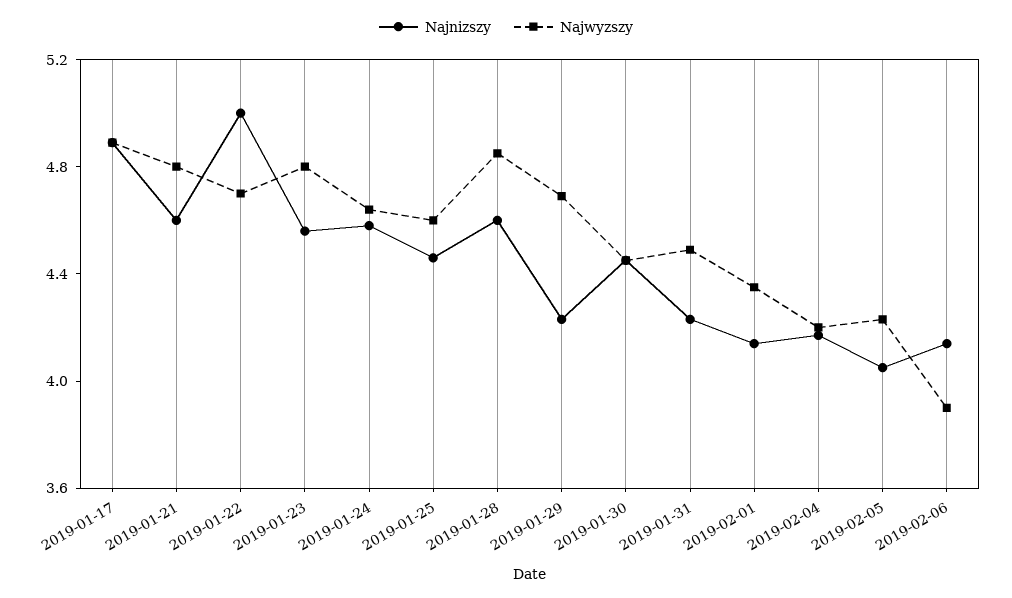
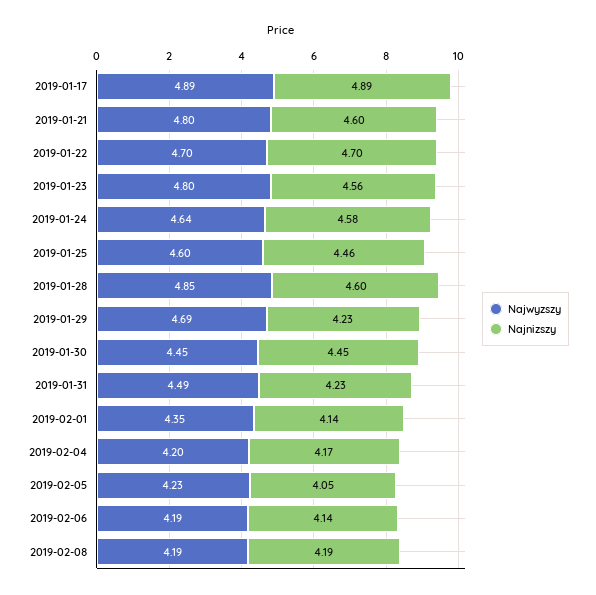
Najnizszy, 2019-01-22: 5 -> 4.7
Najwyzszy, 2019-02-06: 3.9 -> 4.19
Najwyzszy, 2019-02-08: none -> 4.19
Najnizszy, 2019-02-08: none -> 4.19

